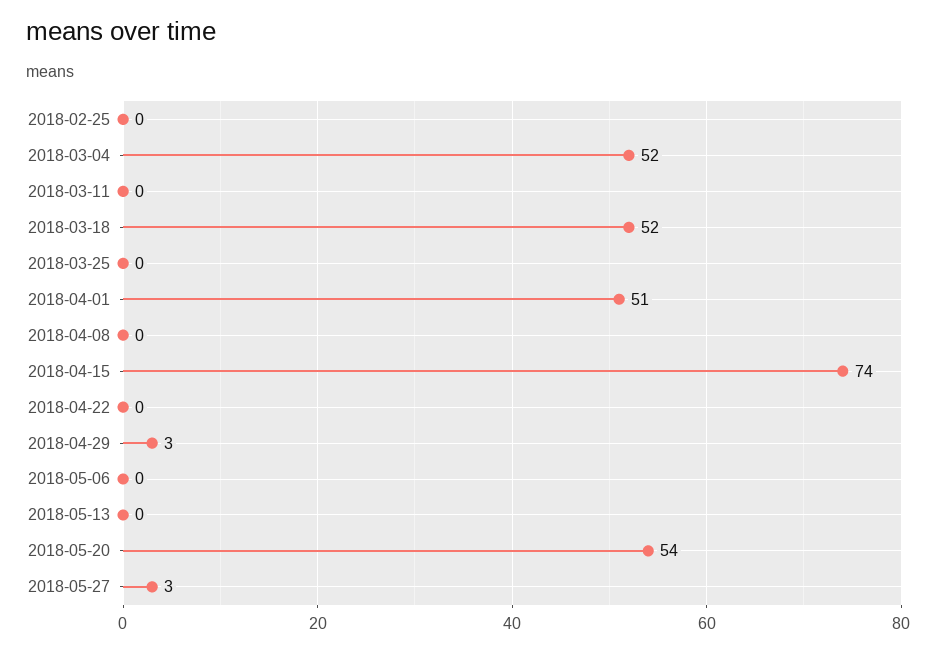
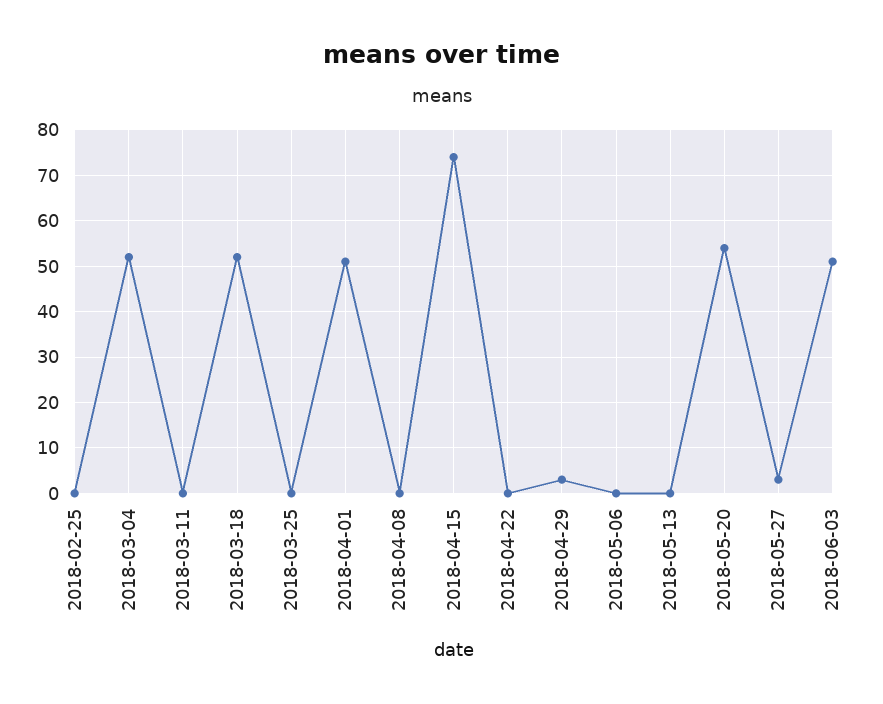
2018-06-03: none -> 50

